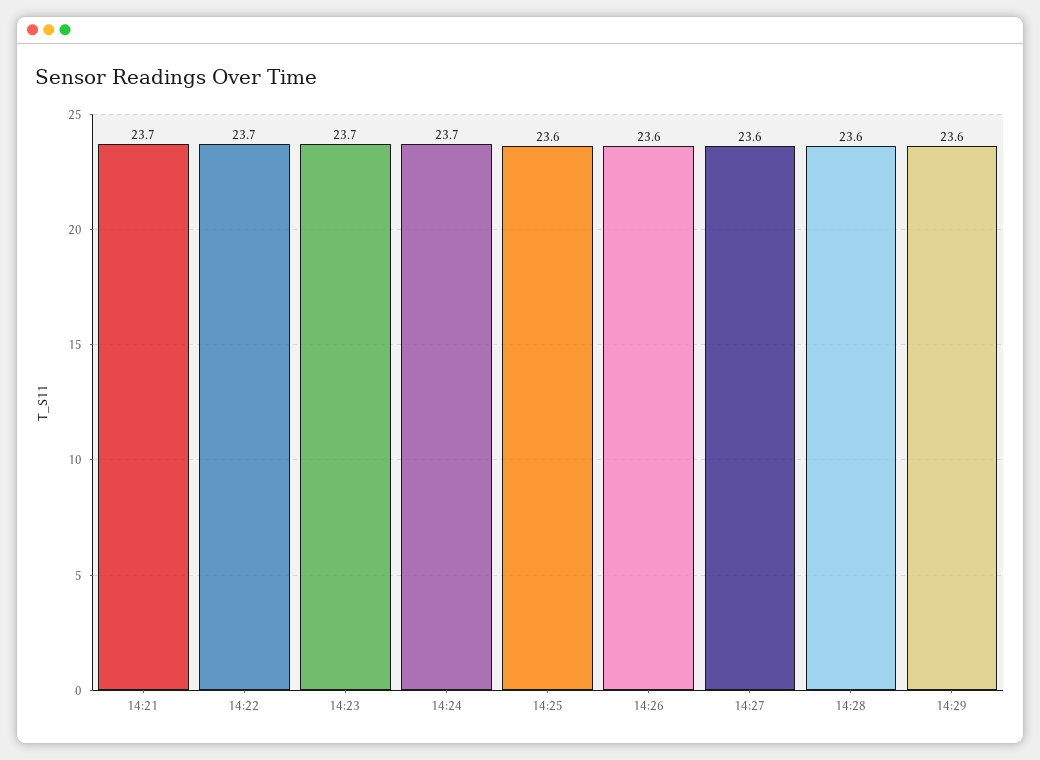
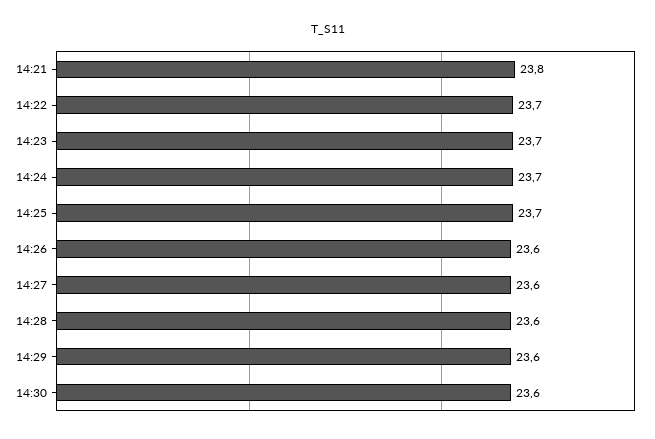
14:21: 23.7 -> 23.8
14:25: 23.6 -> 23.7
14:30: none -> 23.6

